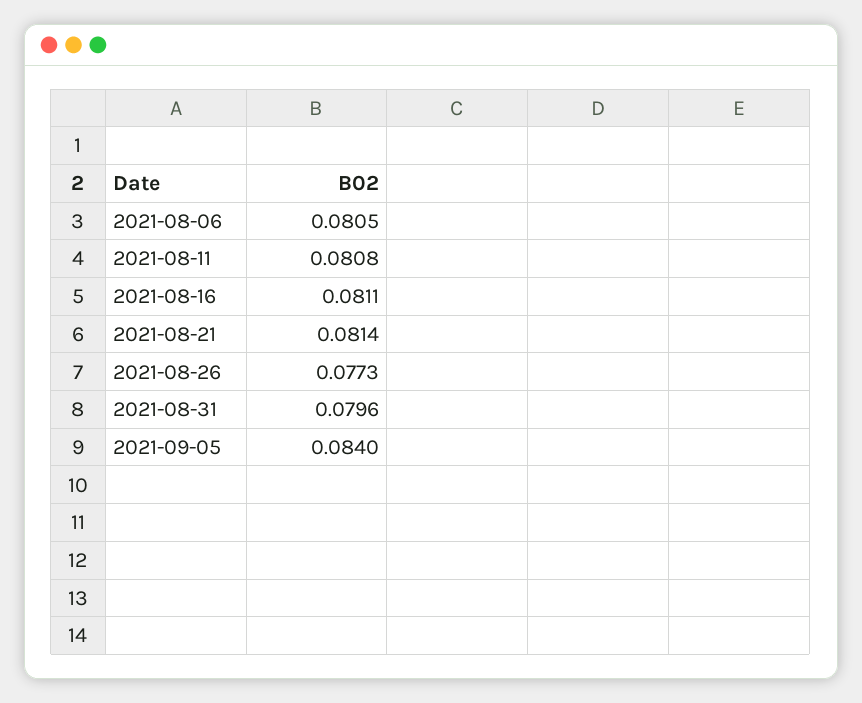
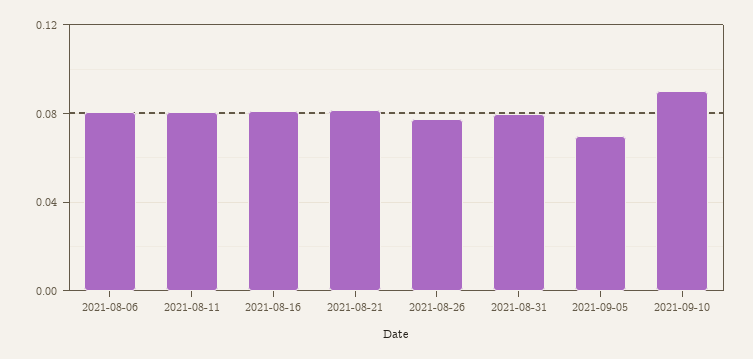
2021-09-05: 0.084 -> 0.07
2021-09-10: none -> 0.09

